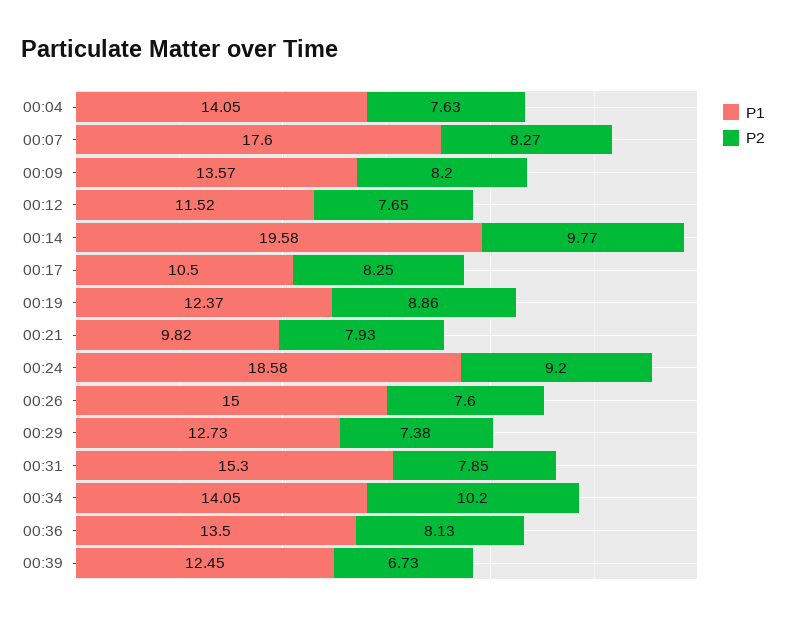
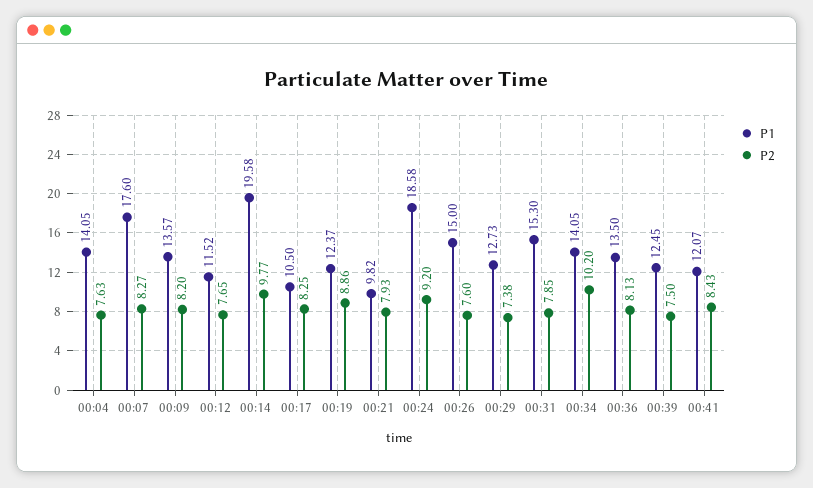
P2, 00:39: 6.73 -> 7.5
P1, 00:41: none -> 12.07
P2, 00:41: none -> 8.43

